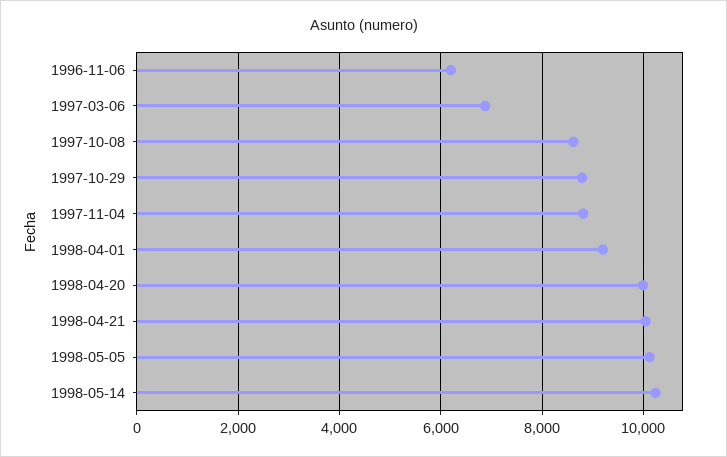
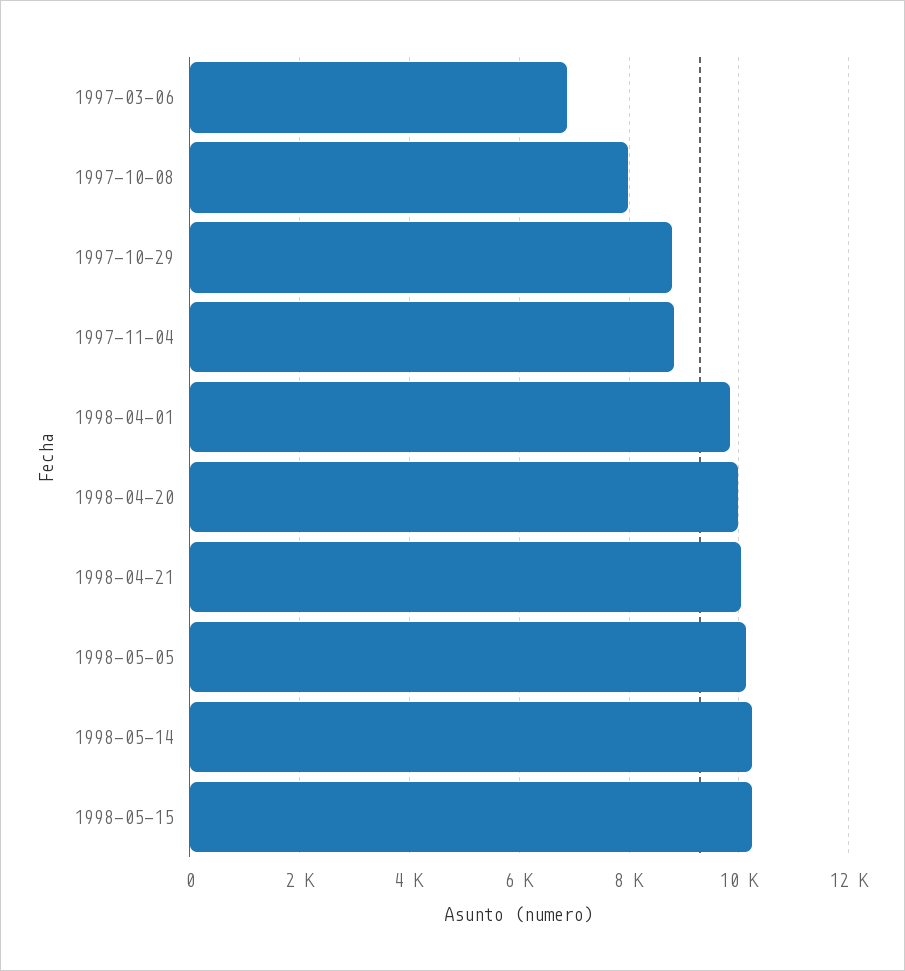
1996-11-06: 6200 -> none
1997-10-08: 8600 -> 8000
1998-04-01: 9200 -> 9800
1998-05-15: none -> 10200

